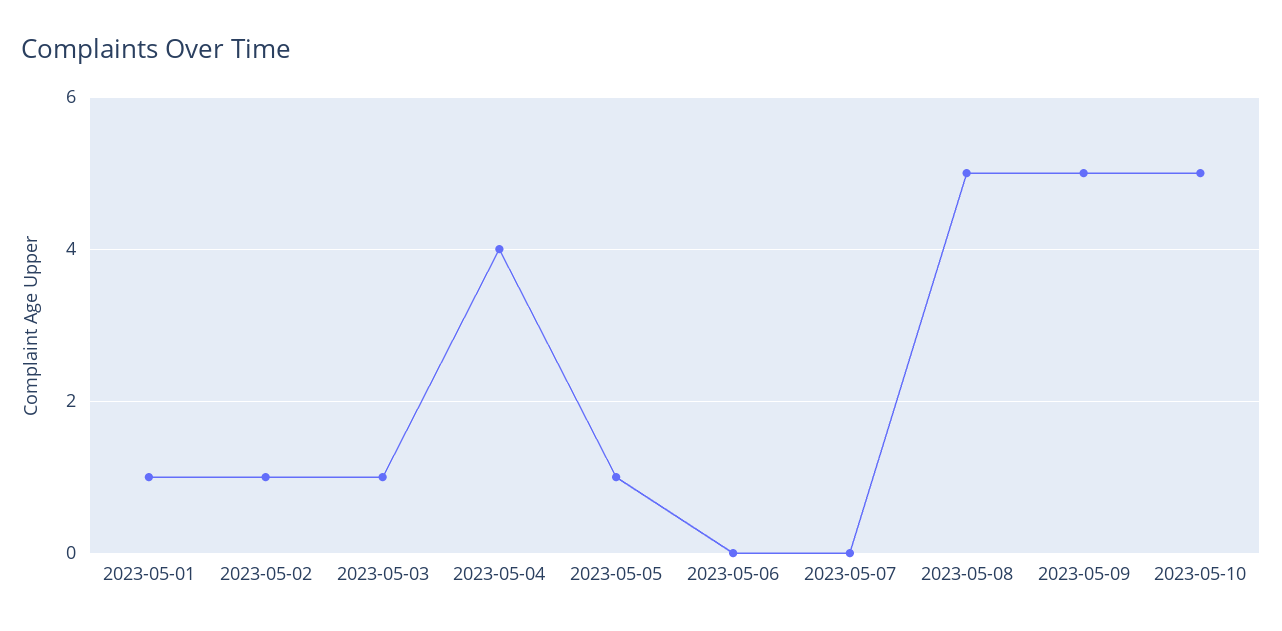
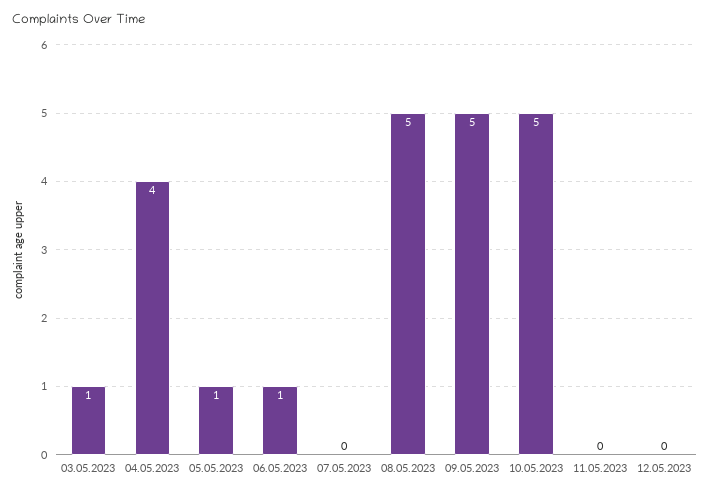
2023-05-01: 1 -> none
2023-05-02: 1 -> none
2023-05-06: 0 -> 1
11.05.2023: none -> 0
12.05.2023: none -> 0

